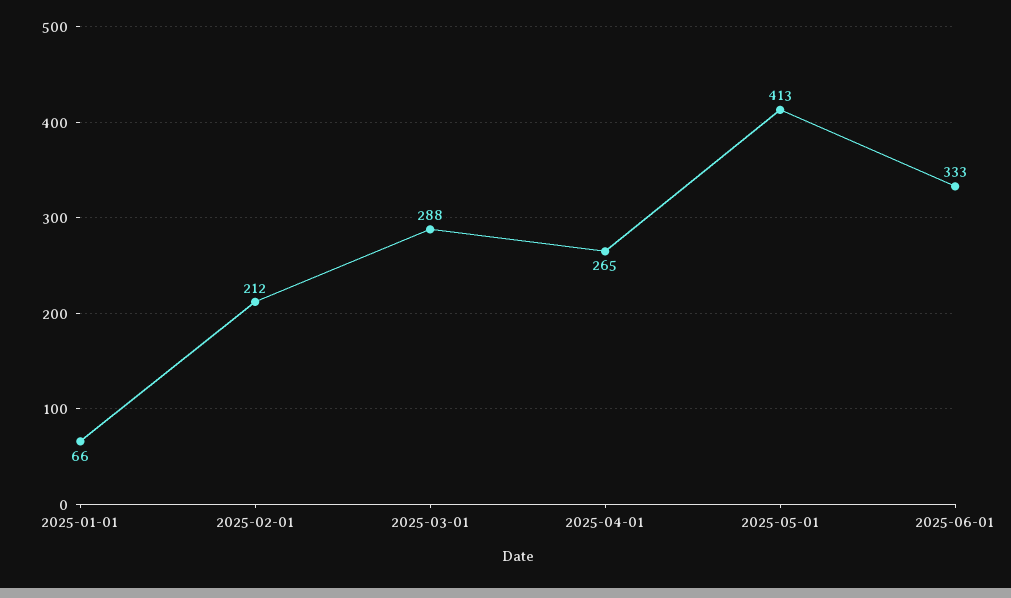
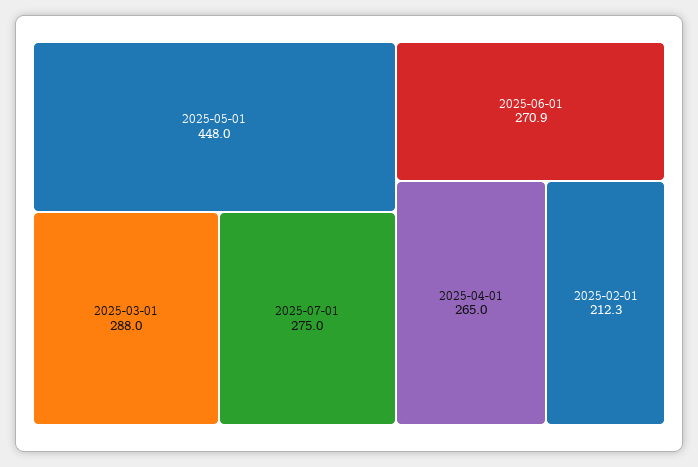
2025-01-01: 66 -> none
2025-05-01: 413 -> 448
2025-06-01: 333 -> 270.9
2025-07-01: none -> 275

